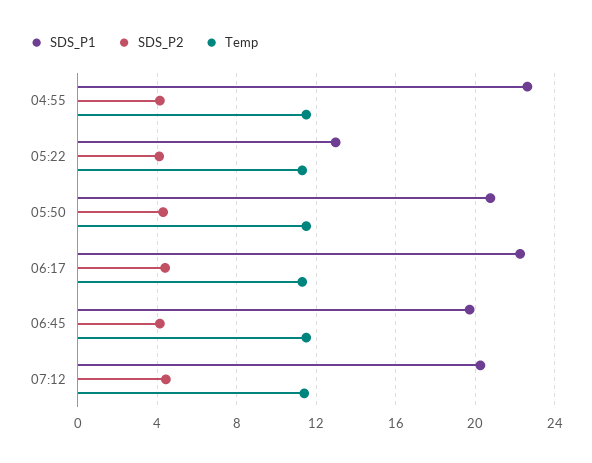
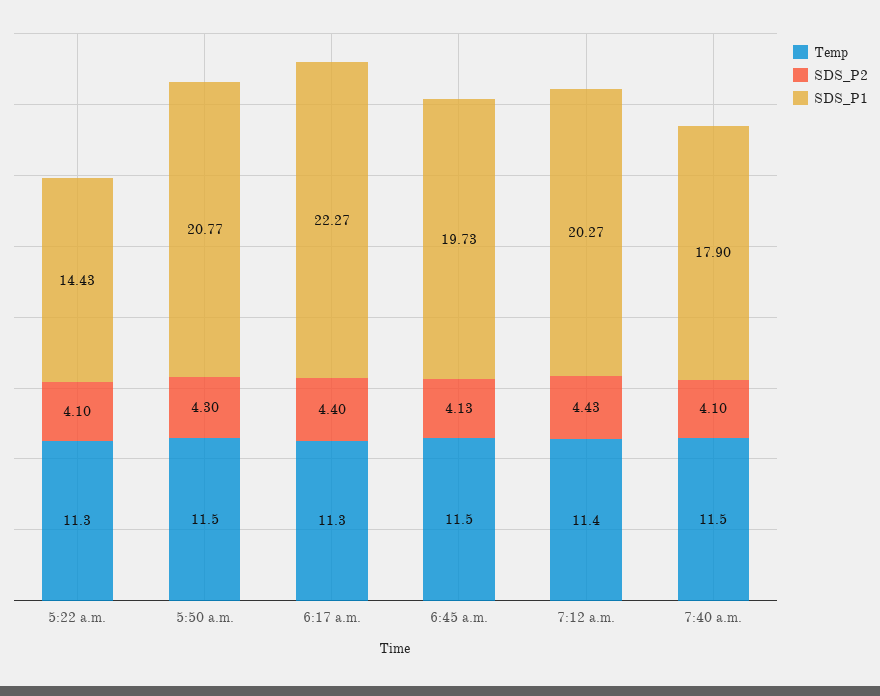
SDS_P1, 04:55: 22.5 -> none
SDS_P2, 04:55: 4 -> none
Temp, 04:55: 11.5 -> none
SDS_P1, 05:22: 13 -> 14.43
Temp, 7:40 a.m.: none -> 11.5
SDS_P2, 7:40 a.m.: none -> 4.1
SDS_P1, 7:40 a.m.: none -> 17.9

